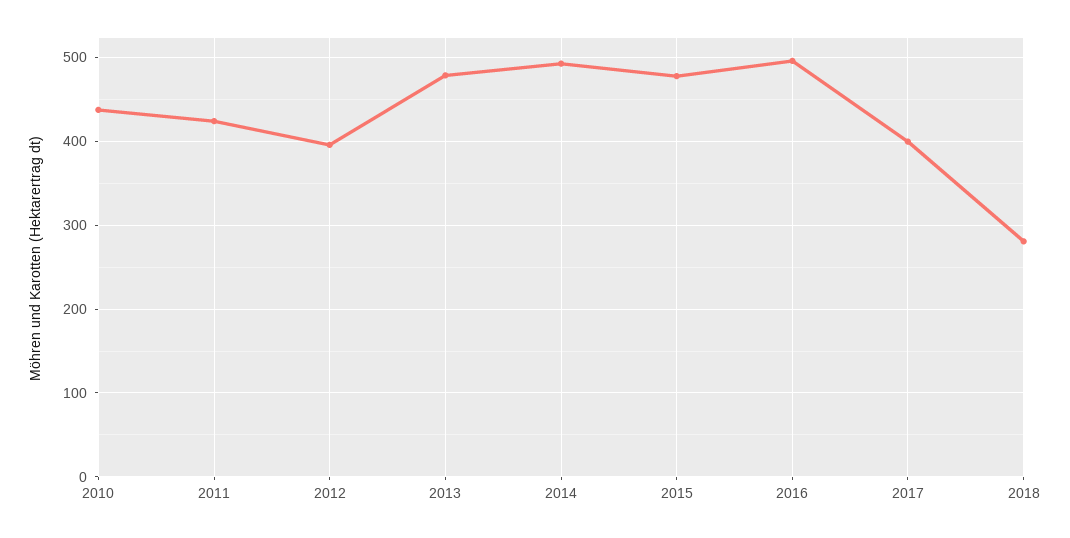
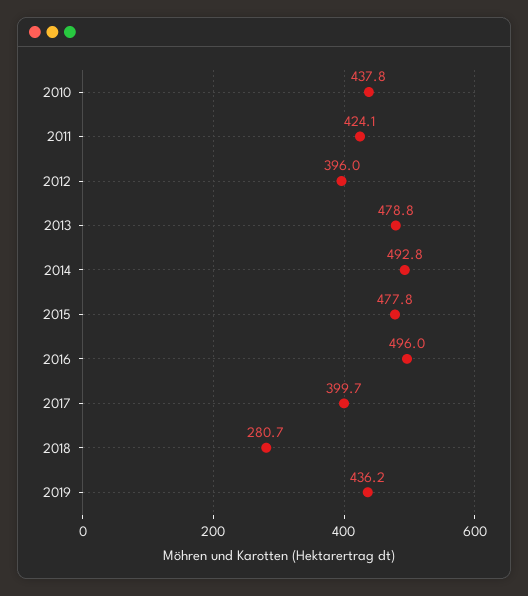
2019: none -> 436.2

